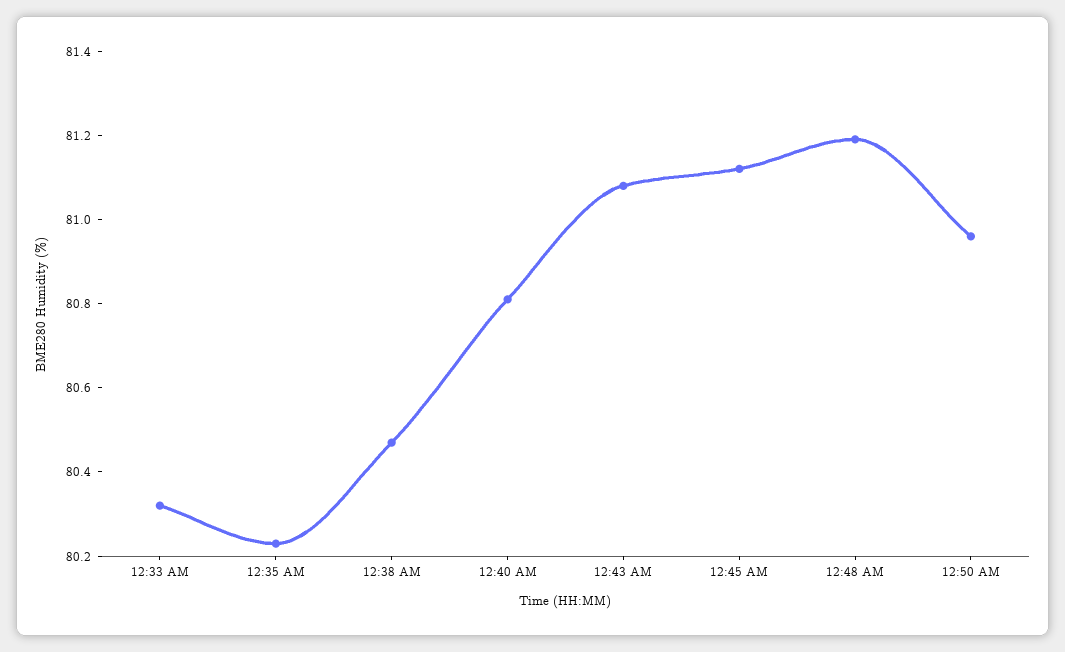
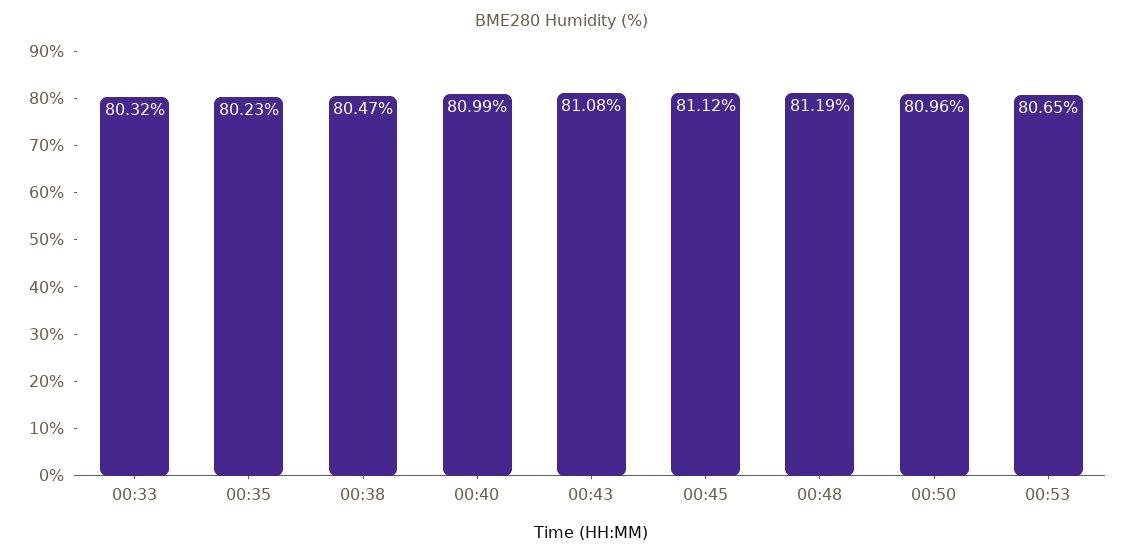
12:40 AM: 80.8 -> 80.99
00:53: none -> 80.65

